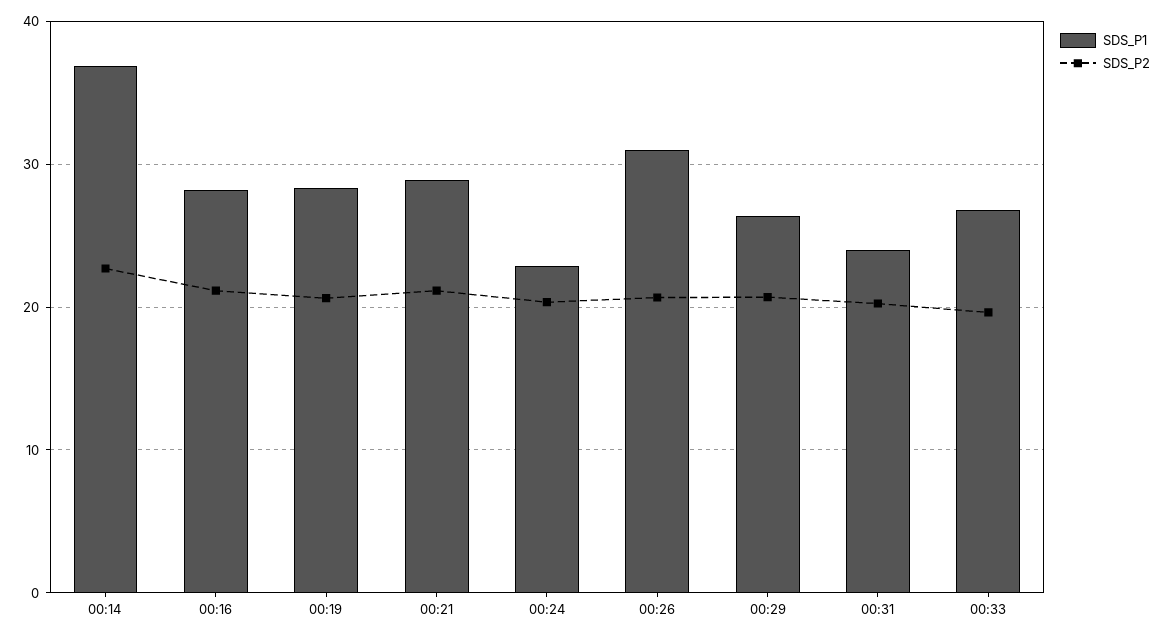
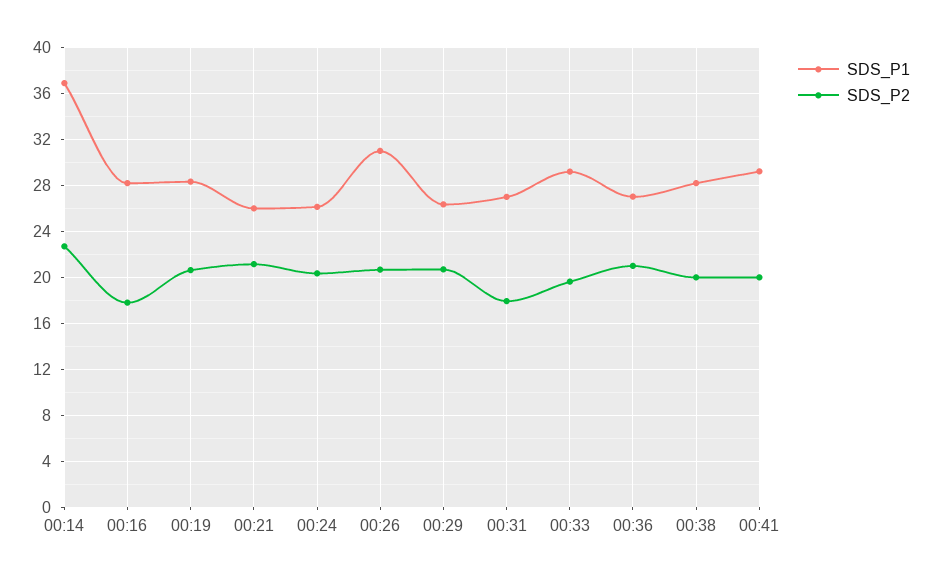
SDS_P2, 00:16: 21 -> 18
SDS_P1, 00:21: 29 -> 26
SDS_P1, 00:24: 23 -> 26
SDS_P1, 00:31: 24 -> 27
SDS_P2, 00:31: 20 -> 18
SDS_P1, 00:33: 27 -> 29
SDS_P1, 00:36: none -> 27
SDS_P2, 00:36: none -> 21
SDS_P1, 00:38: none -> 28
SDS_P2, 00:38: none -> 20
SDS_P1, 00:41: none -> 29
SDS_P2, 00:41: none -> 20

